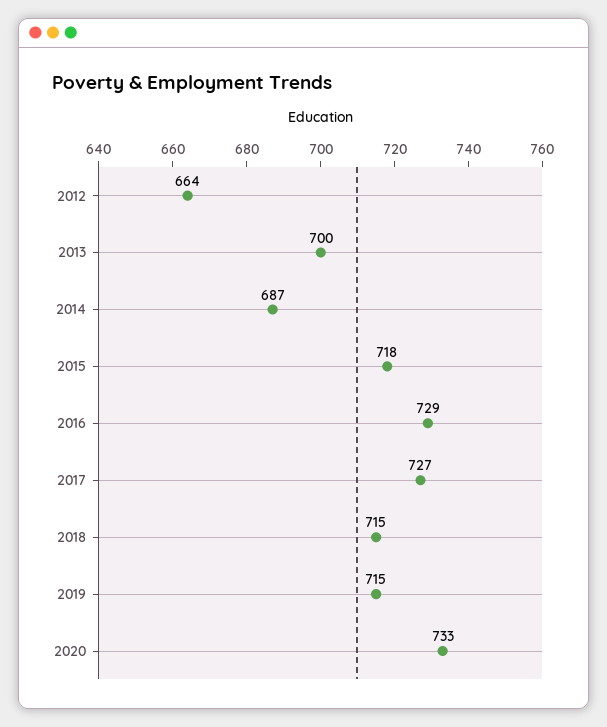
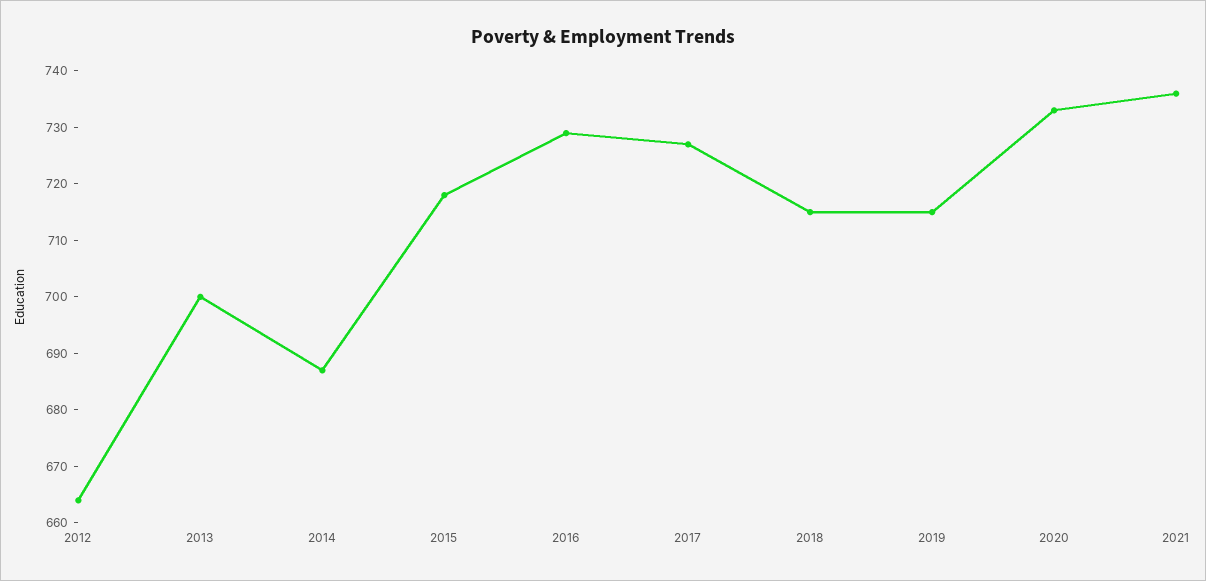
2021: none -> 735

